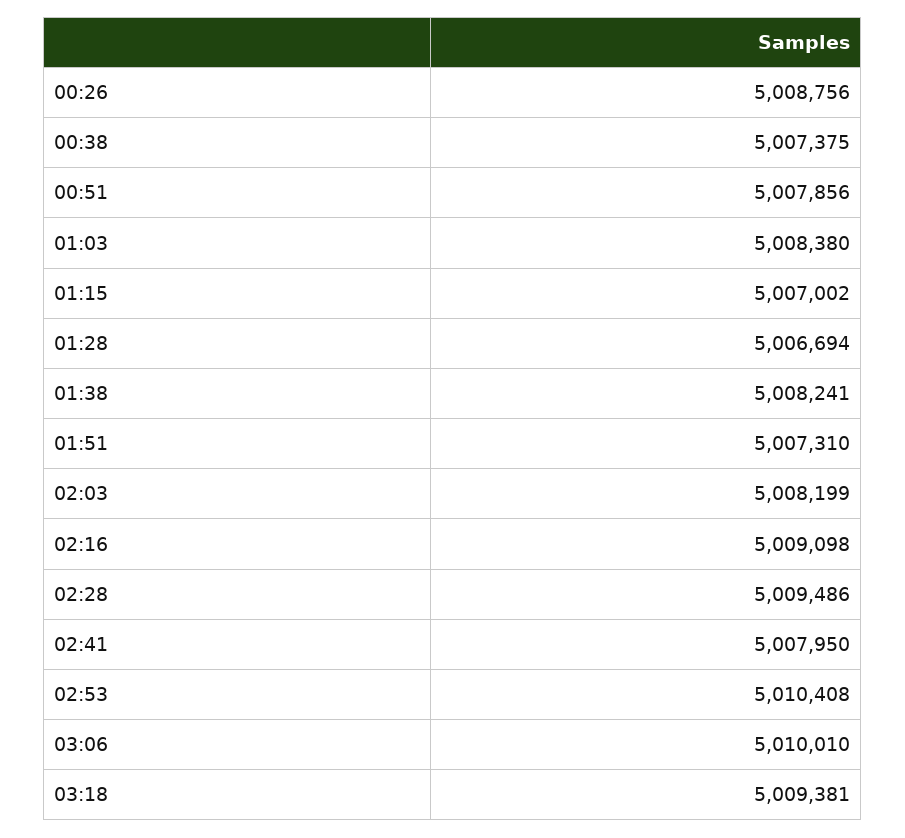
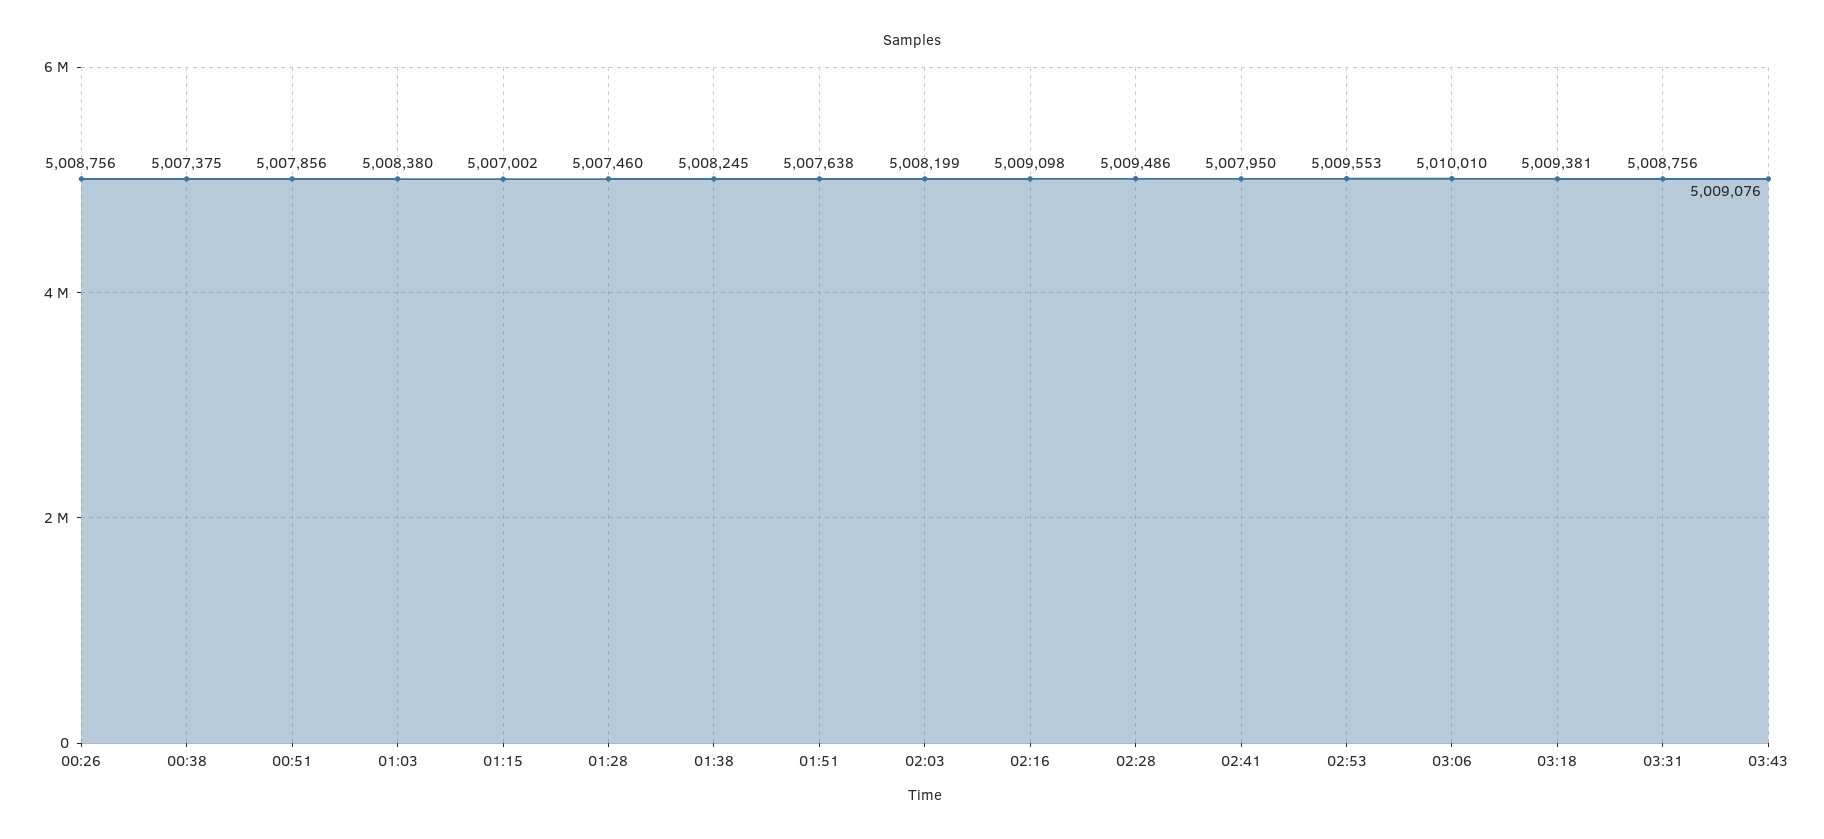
01:28: 5006694 -> 5007460
01:38: 5008241 -> 5008245
01:51: 5007310 -> 5007638
02:53: 5010408 -> 5009553
03:31: none -> 5008756
03:43: none -> 5009076

